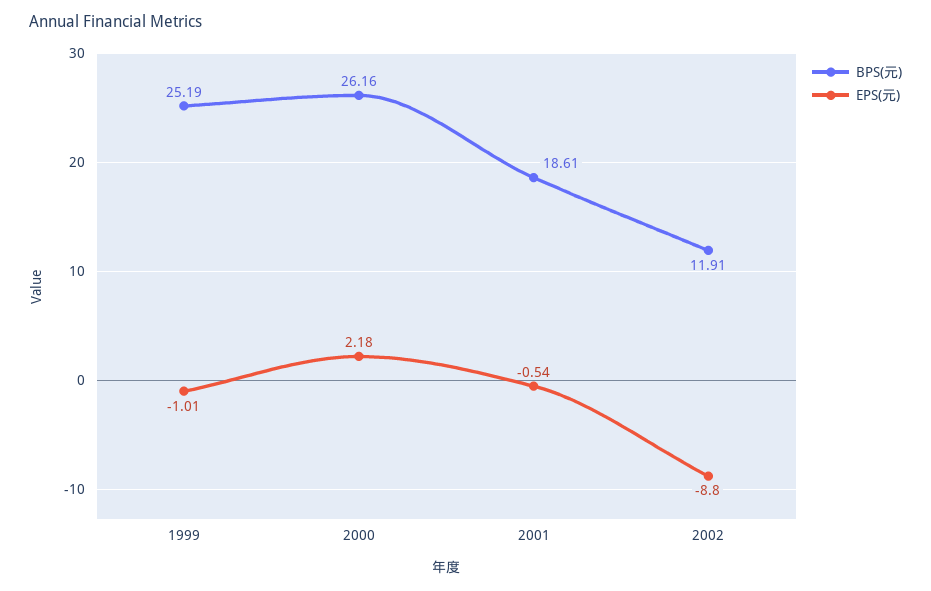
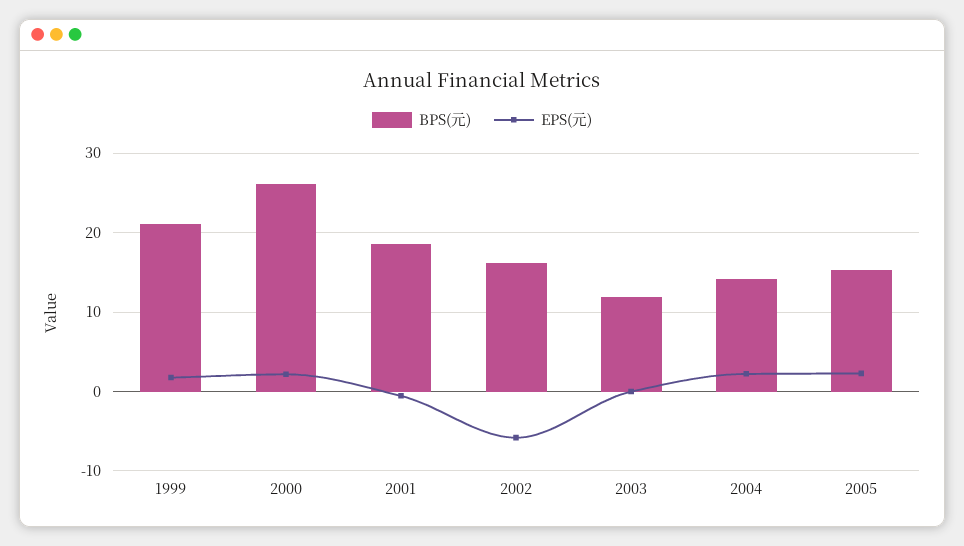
BPS(元), 1999: 25.19 -> 21
EPS(元), 1999: -1.01 -> 2
BPS(元), 2002: 11.91 -> 16
EPS(元), 2002: -8.8 -> -6
BPS(元), 2003: none -> 12
EPS(元), 2003: none -> 0
BPS(元), 2004: none -> 14
EPS(元), 2004: none -> 2
BPS(元), 2005: none -> 15
EPS(元), 2005: none -> 2

